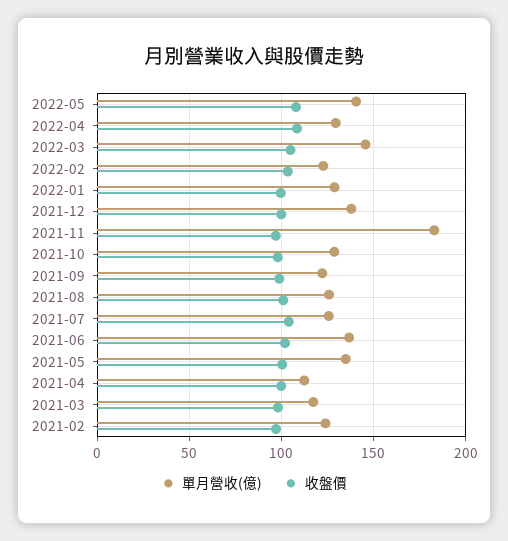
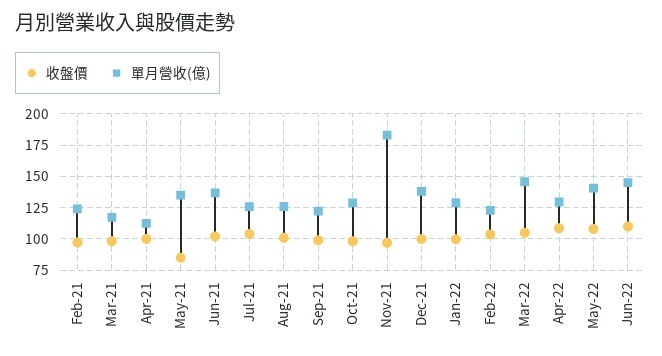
收盤價, 2021-05: 100 -> 85
收盤價, Jun-22: none -> 110
單月營收(億), Jun-22: none -> 145

